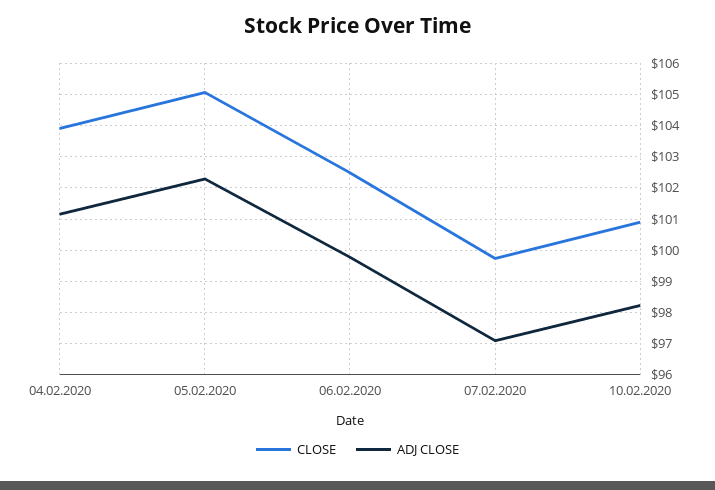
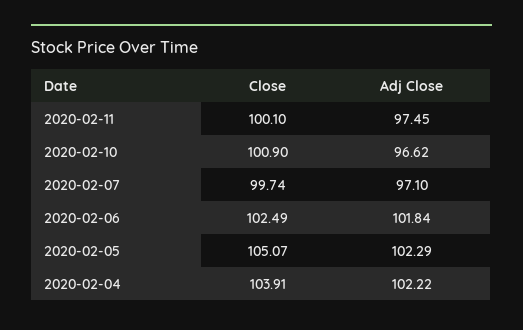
ADJ CLOSE, 04.02.2020: 101.2 -> 102.22
ADJ CLOSE, 06.02.2020: 99.8 -> 101.84
ADJ CLOSE, 10.02.2020: 98.2 -> 96.62
CLOSE, 2020-02-11: none -> 100.1
ADJ CLOSE, 2020-02-11: none -> 97.45

